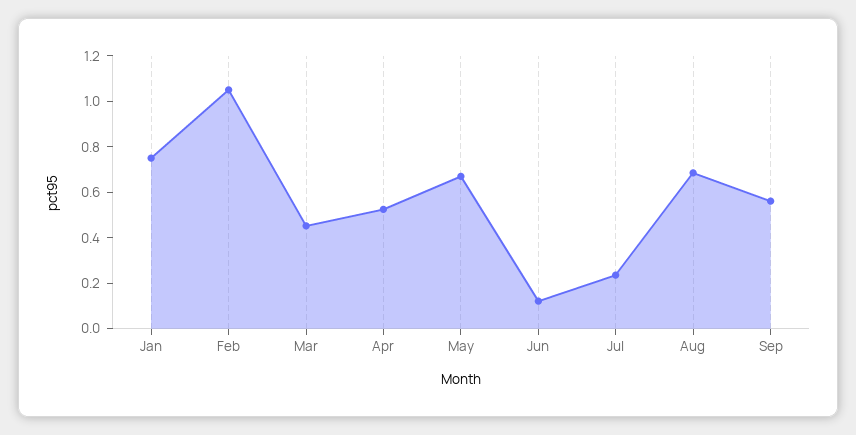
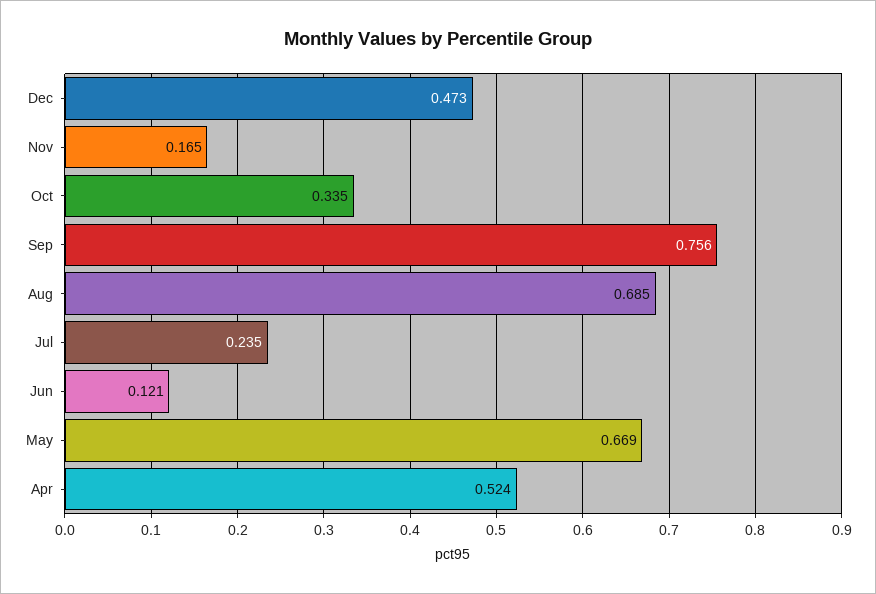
Jan: 0.75 -> none
Feb: 1.05 -> none
Mar: 0.45 -> none
Sep: 0.55 -> 0.756
Dec: none -> 0.473
Nov: none -> 0.165
Oct: none -> 0.335

